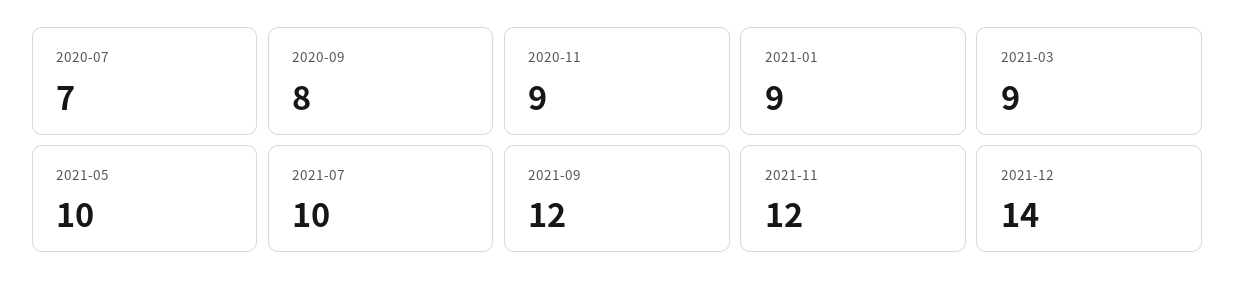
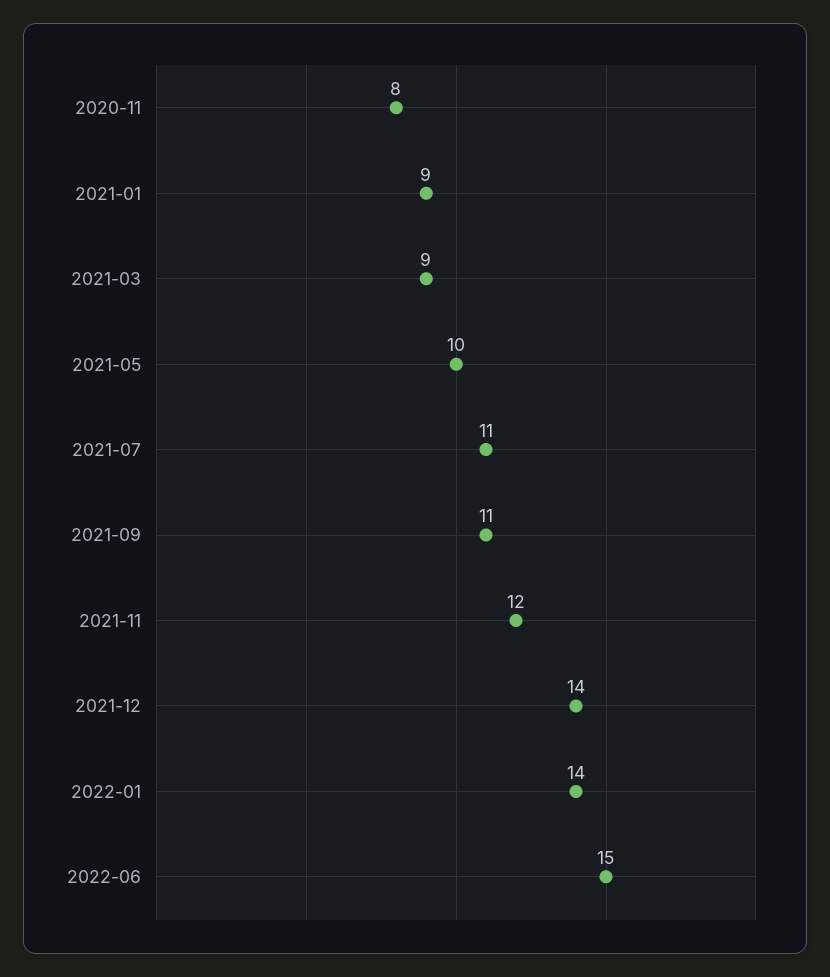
2020-07: 7 -> none
2020-09: 8 -> none
2020-11: 9 -> 8
2021-07: 10 -> 11
2021-09: 12 -> 11
2022-01: none -> 14
2022-06: none -> 15

